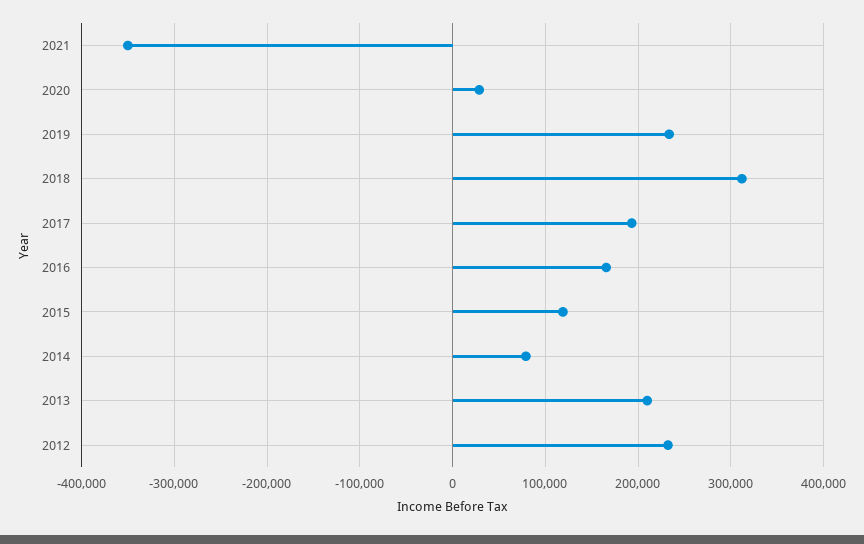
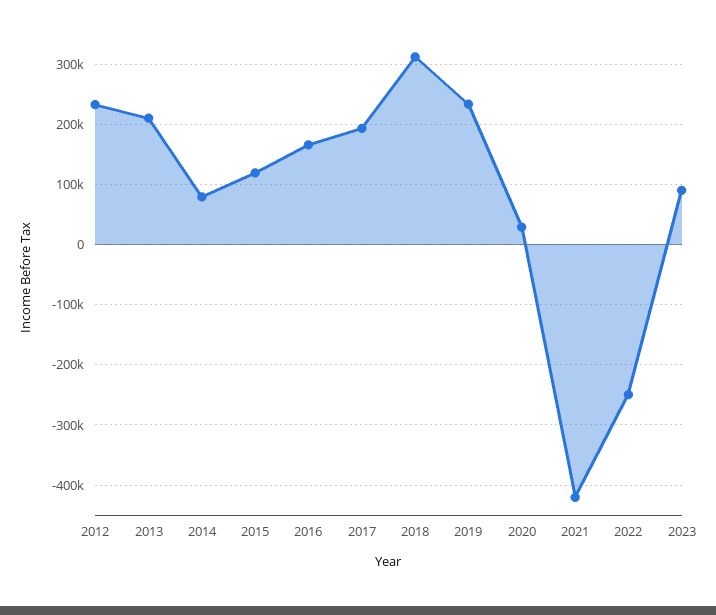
2021: -350000 -> -420000
2022: none -> -250000
2023: none -> 90000

